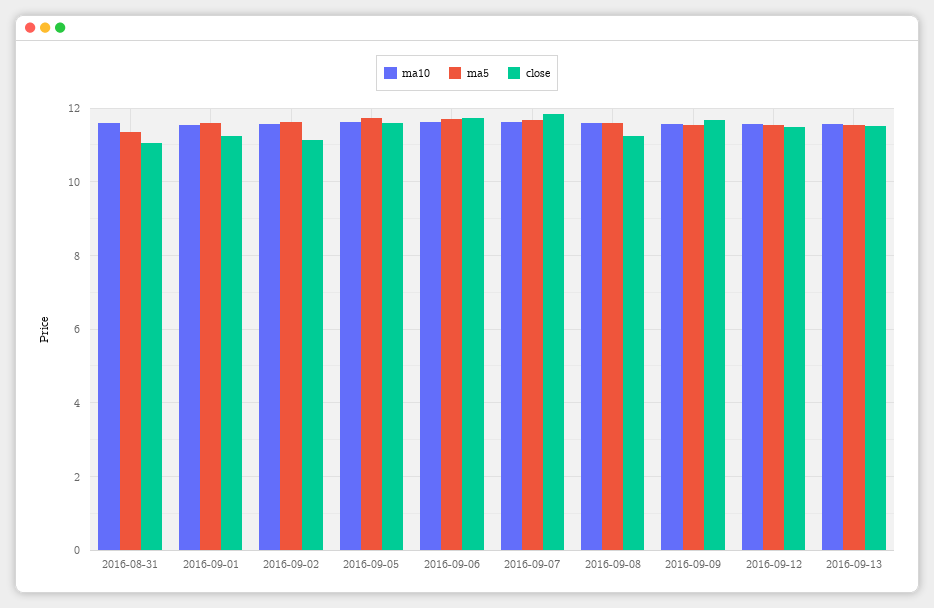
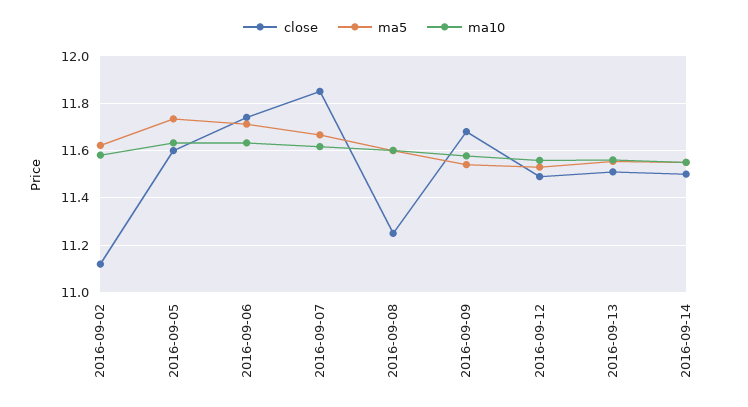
ma10, 2016-08-31: 11.6 -> none
ma5, 2016-08-31: 11.4 -> none
close, 2016-08-31: 11 -> none
ma10, 2016-09-01: 11.6 -> none
ma5, 2016-09-01: 11.6 -> none
close, 2016-09-01: 11.2 -> none
close, 2016-09-14: none -> 11.5
ma5, 2016-09-14: none -> 11.55
ma10, 2016-09-14: none -> 11.55

